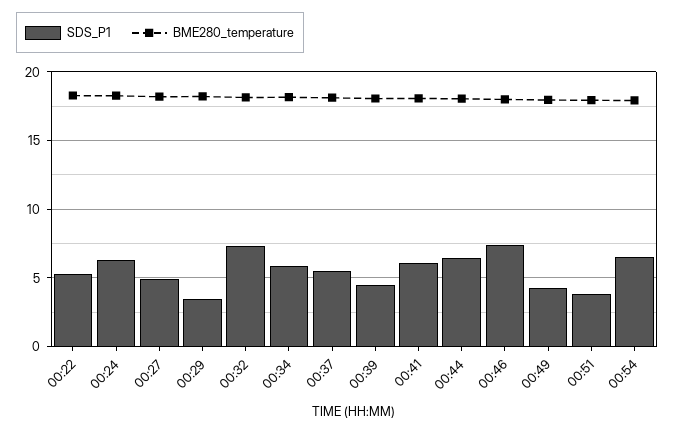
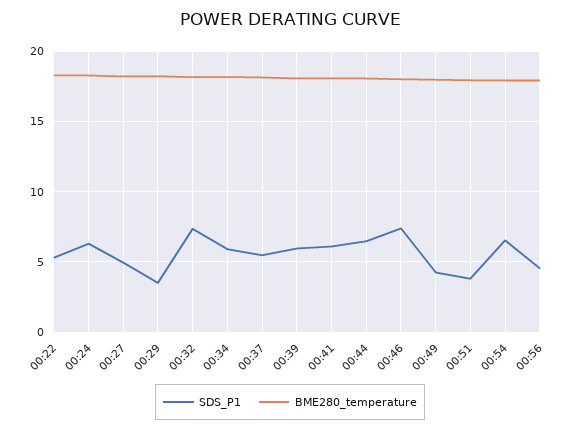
SDS_P1, 00:39: 4.5 -> 6
SDS_P1, 00:56: none -> 4.5
BME280_temperature, 00:56: none -> 18

